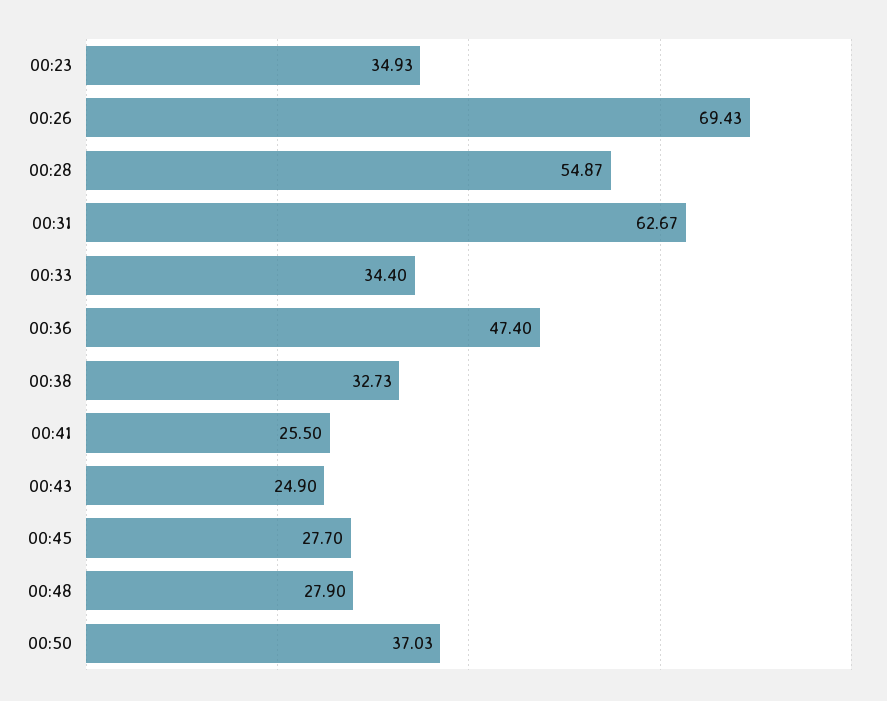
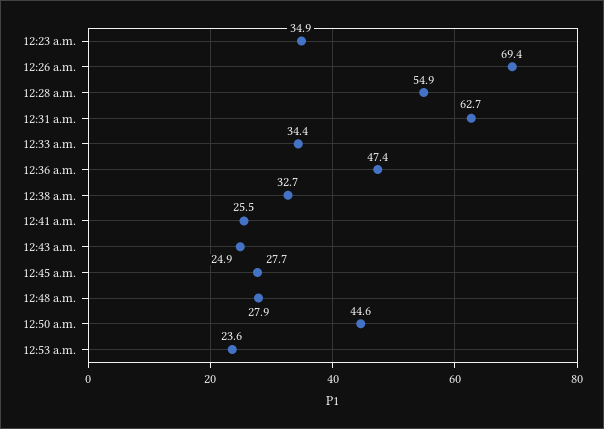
00:50: 37.03 -> 44.6
12:53 a.m.: none -> 23.6

